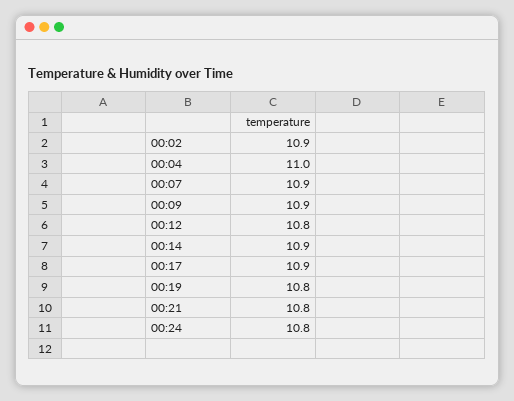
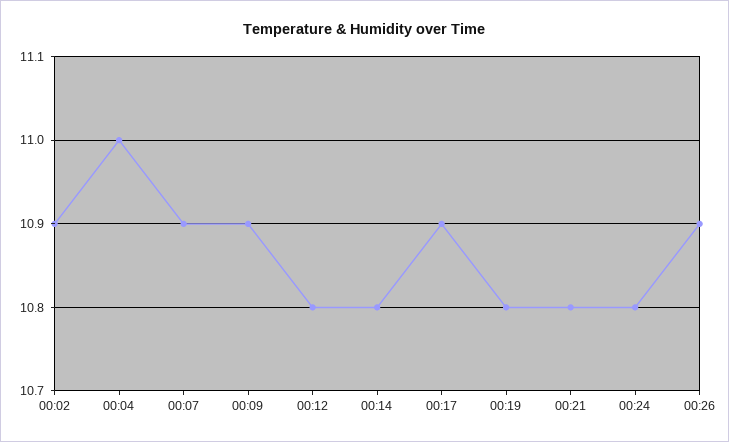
00:14: 10.9 -> 10.8
00:26: none -> 10.9

